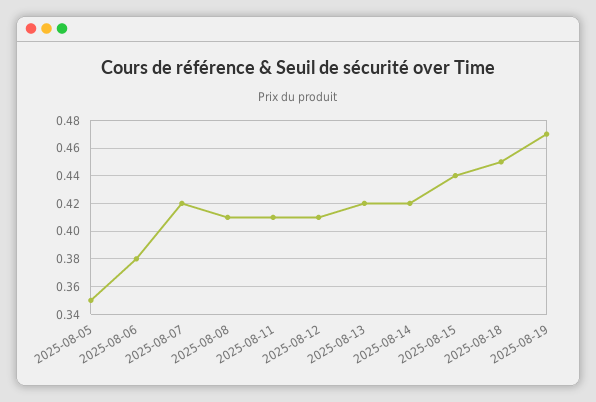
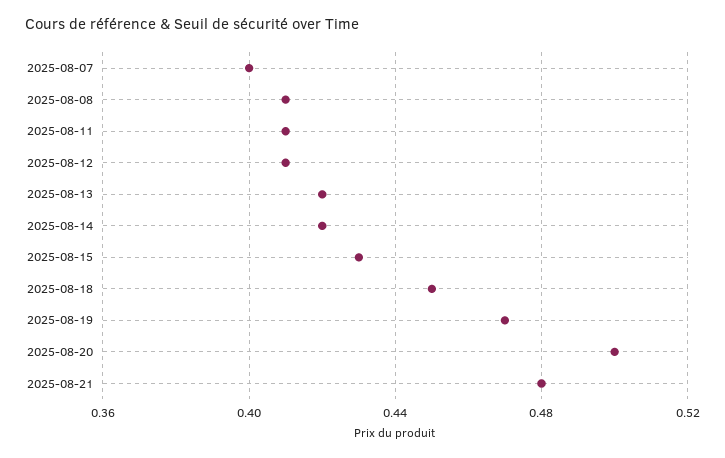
2025-08-05: 0.35 -> none
2025-08-06: 0.38 -> none
2025-08-07: 0.42 -> 0.4
2025-08-15: 0.44 -> 0.43
2025-08-20: none -> 0.5
2025-08-21: none -> 0.48

